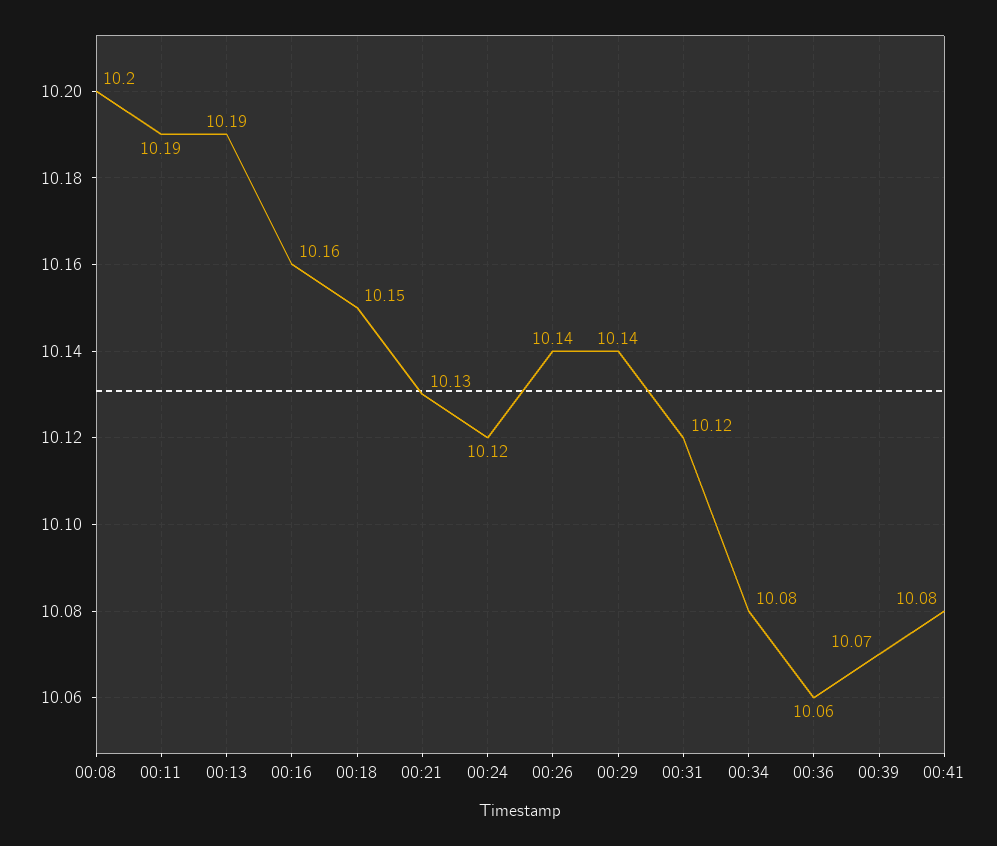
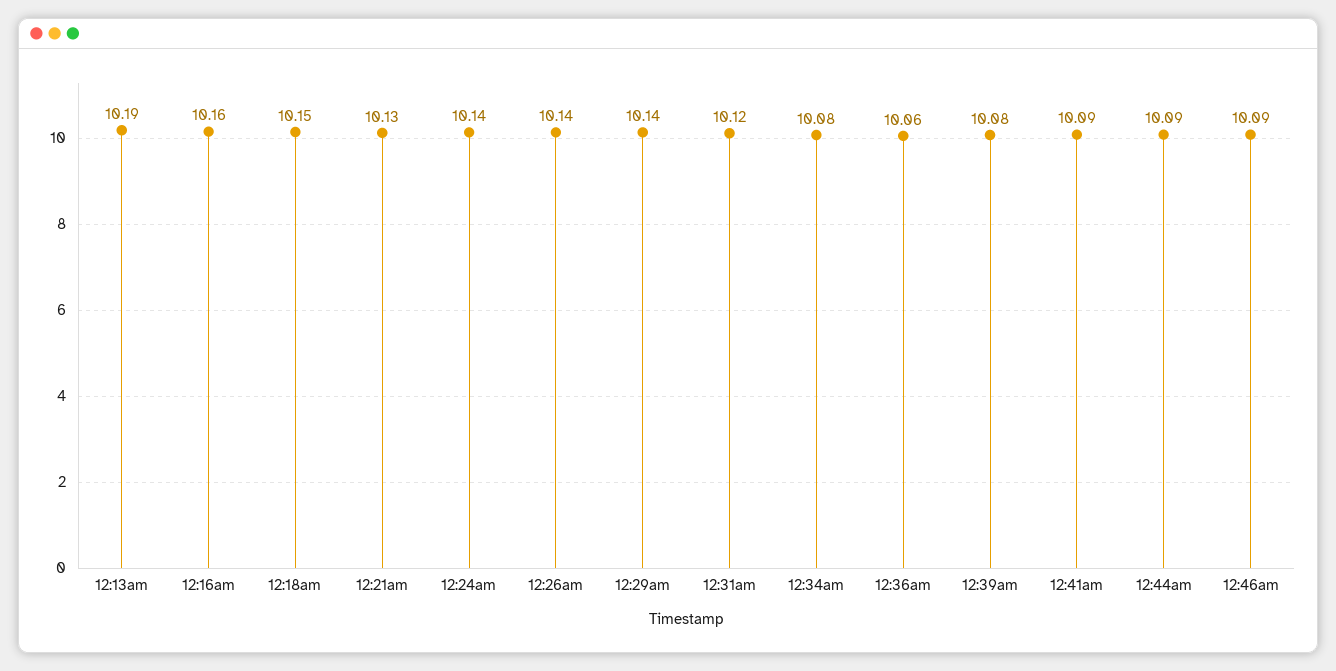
00:08: 10.2 -> none
00:11: 10.19 -> none
00:24: 10.12 -> 10.14
00:39: 10.07 -> 10.08
00:41: 10.08 -> 10.09
12:44am: none -> 10.09
12:46am: none -> 10.09

